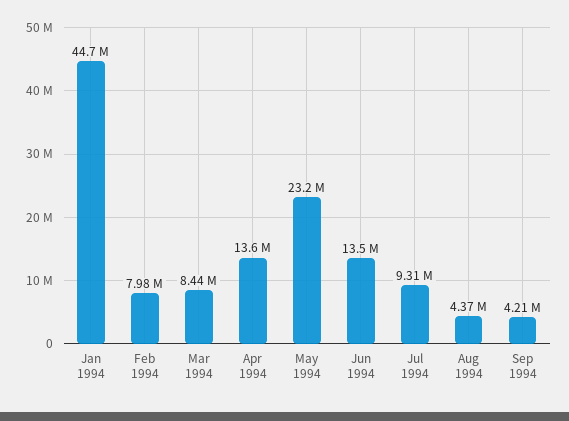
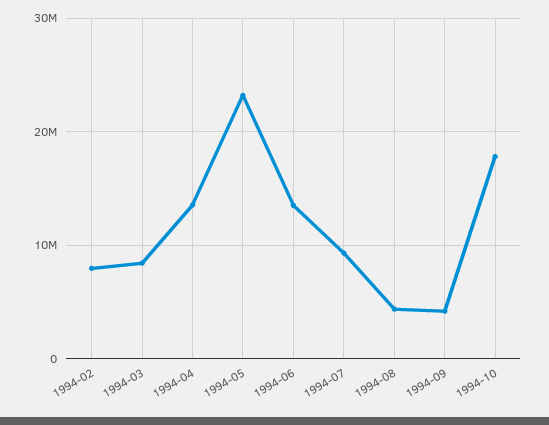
Jan 1994: 44700000 -> none
1994-10: none -> 18000000

